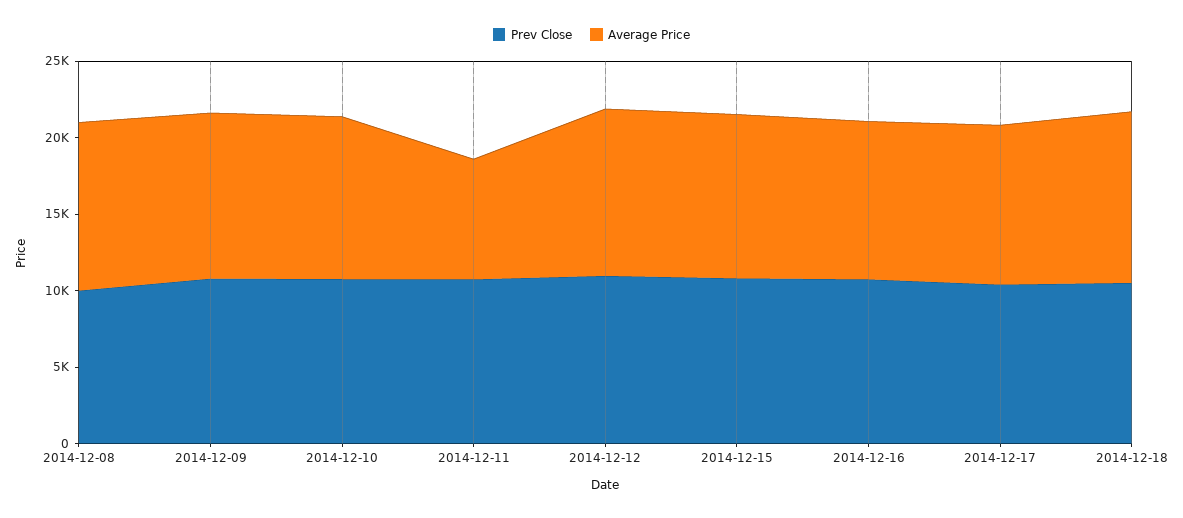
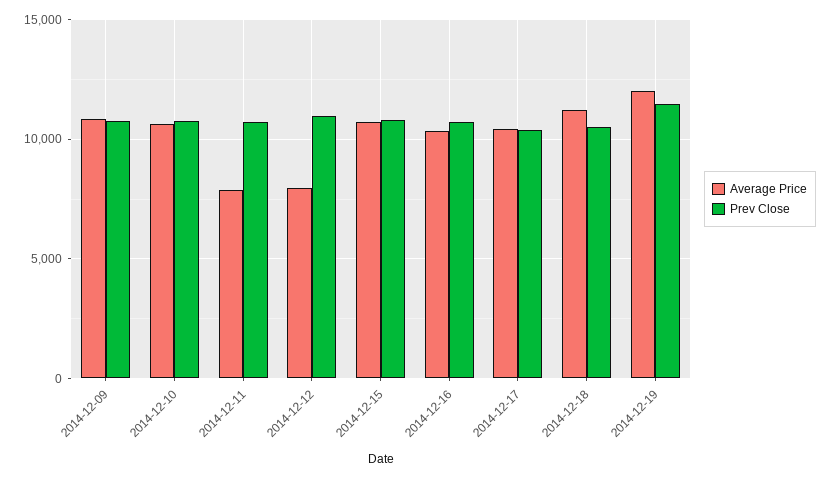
Prev Close, 2014-12-08: 10000 -> none
Average Price, 2014-12-08: 11000 -> none
Average Price, 2014-12-12: 11000 -> 8000
Average Price, 2014-12-19: none -> 12000
Prev Close, 2014-12-19: none -> 11500

